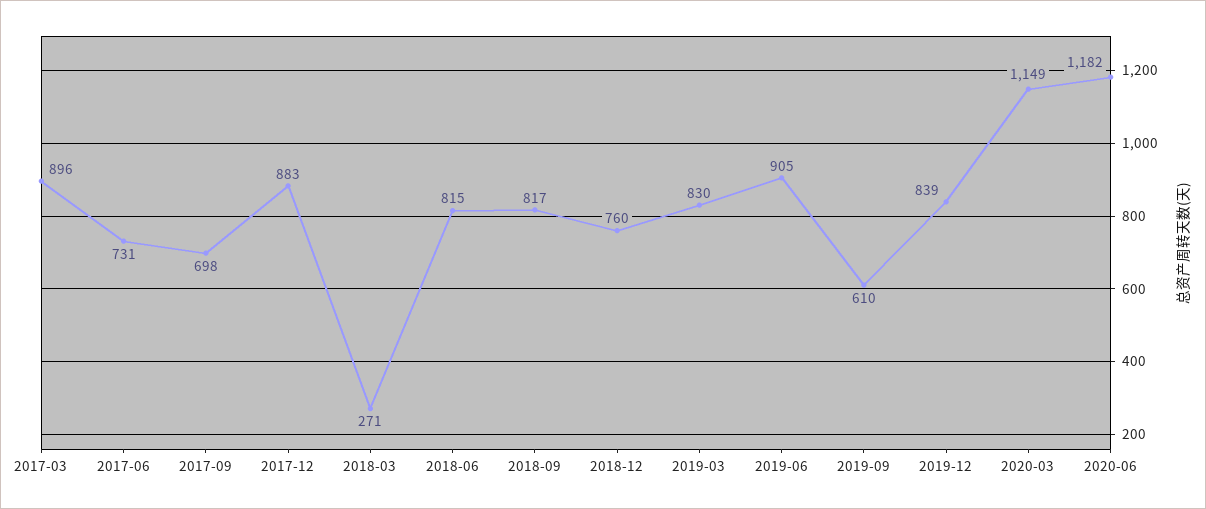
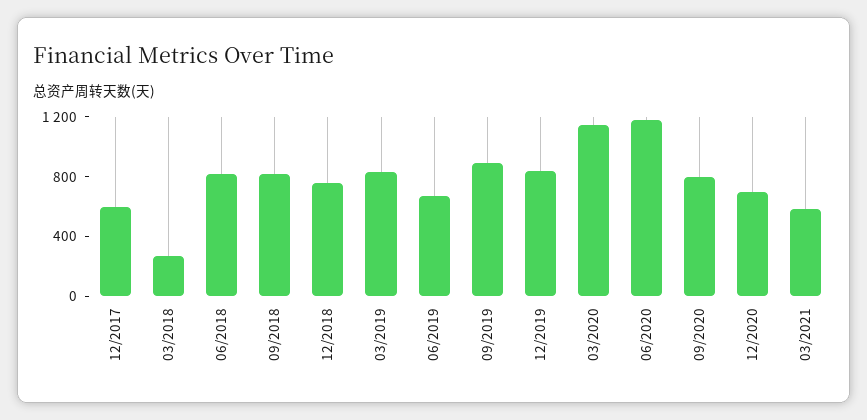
2017-03: 896 -> none
2017-06: 731 -> none
2017-09: 698 -> none
2017-12: 883 -> 600
2019-06: 905 -> 700
2019-09: 610 -> 900
09/2020: none -> 800
12/2020: none -> 700
03/2021: none -> 600

